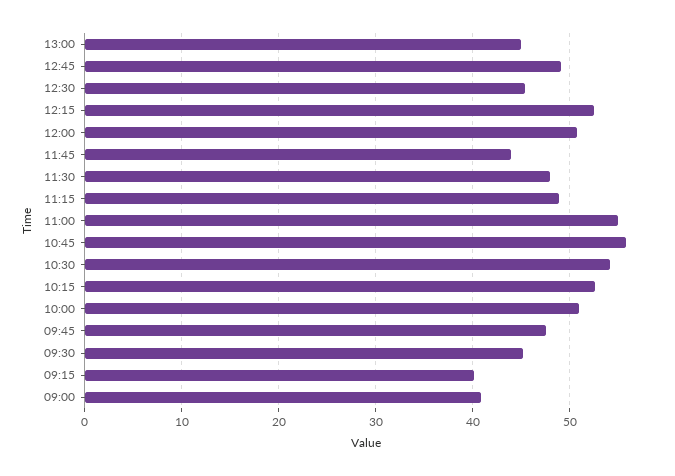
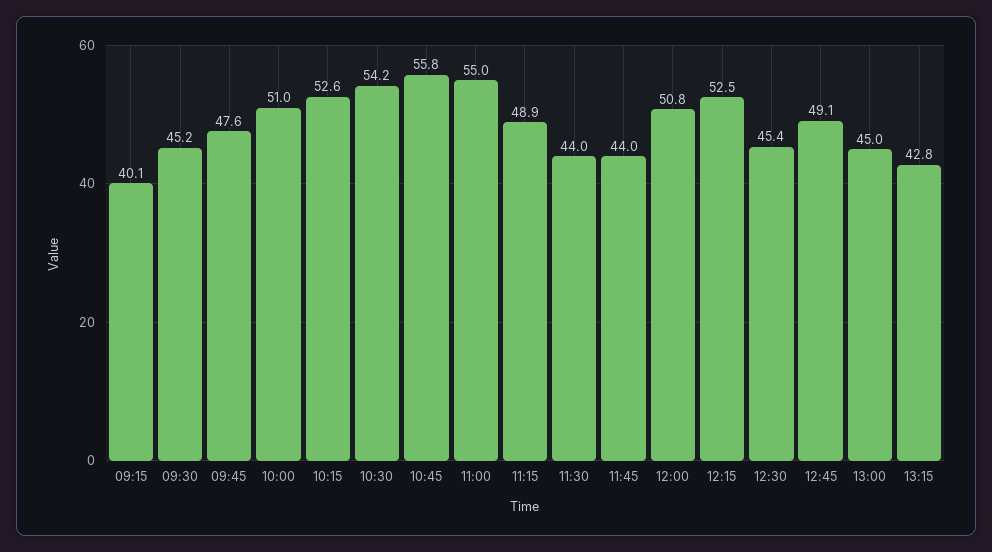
11:30: 48 -> 44
09:00: 41 -> none
13:15: none -> 42.8

